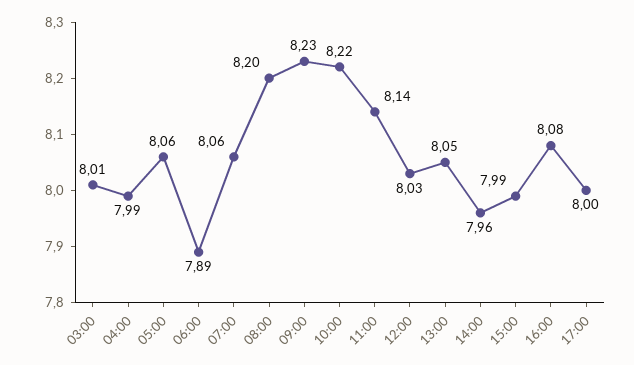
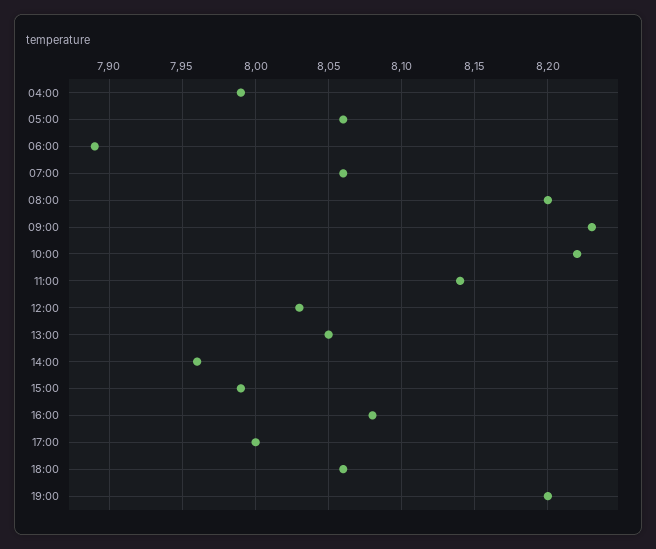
03:00: 8.01 -> none
18:00: none -> 8.06
19:00: none -> 8.2

